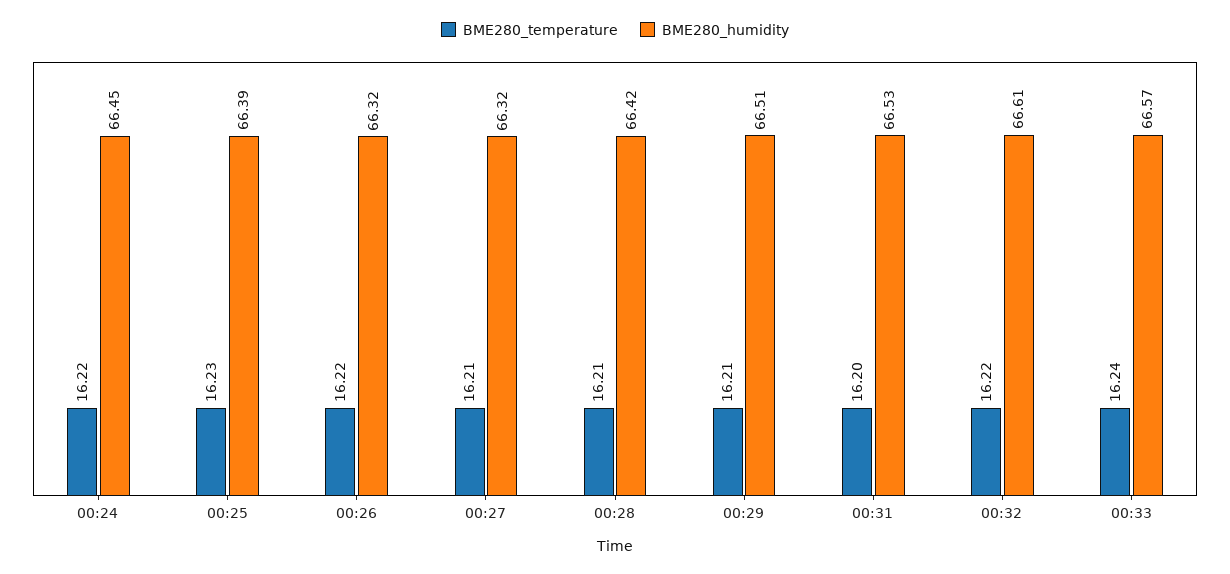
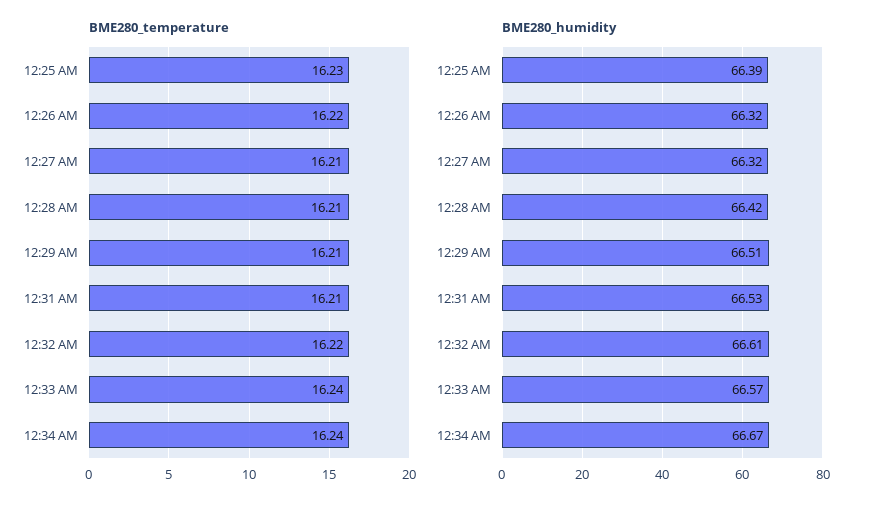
BME280_temperature, 00:24: 16.22 -> none
BME280_humidity, 00:24: 66.45 -> none
BME280_temperature, 00:31: 16.2 -> 16.21
BME280_temperature, 12:34 AM: none -> 16.24
BME280_humidity, 12:34 AM: none -> 66.67

